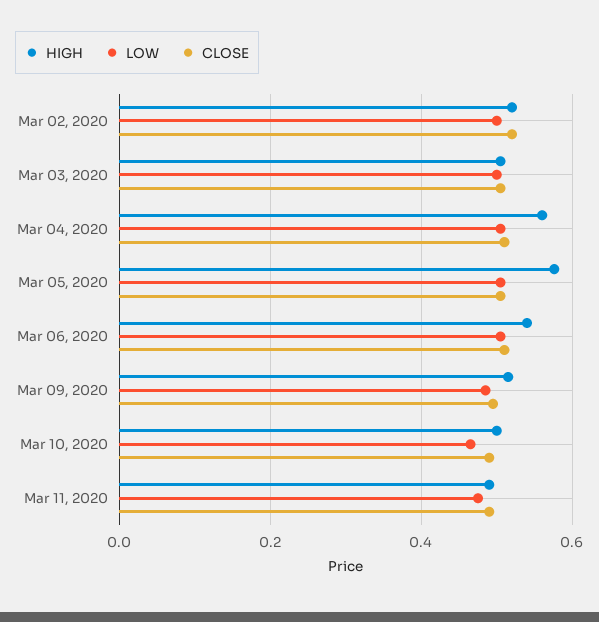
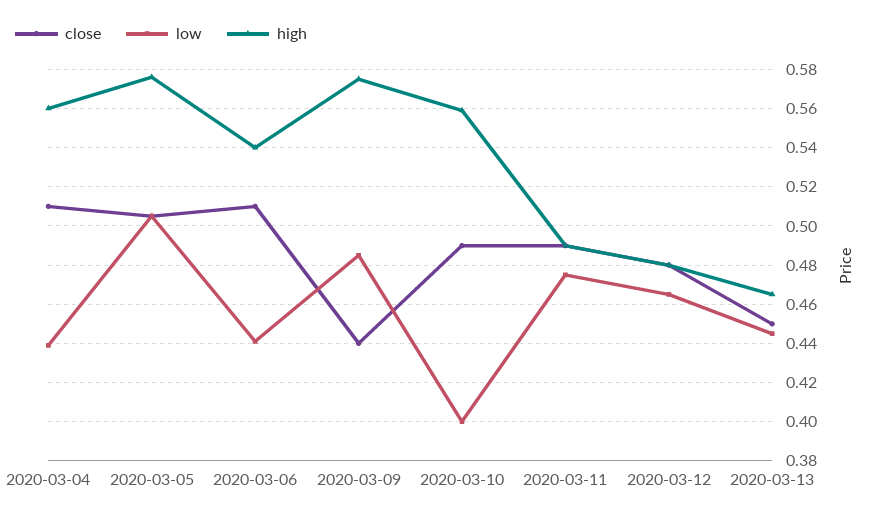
HIGH, Mar 02, 2020: 0.52 -> none
LOW, Mar 02, 2020: 0.5 -> none
CLOSE, Mar 02, 2020: 0.52 -> none
HIGH, Mar 03, 2020: 0.5 -> none
LOW, Mar 03, 2020: 0.5 -> none
CLOSE, Mar 03, 2020: 0.5 -> none
LOW, Mar 04, 2020: 0.5 -> 0.44
LOW, Mar 06, 2020: 0.5 -> 0.44
HIGH, Mar 09, 2020: 0.52 -> 0.575
CLOSE, Mar 09, 2020: 0.5 -> 0.44
HIGH, Mar 10, 2020: 0.5 -> 0.56
LOW, Mar 10, 2020: 0.46 -> 0.4
CLOSE, 2020-03-12: none -> 0.48
LOW, 2020-03-12: none -> 0.465
HIGH, 2020-03-12: none -> 0.48
CLOSE, 2020-03-13: none -> 0.45
LOW, 2020-03-13: none -> 0.445
HIGH, 2020-03-13: none -> 0.465

